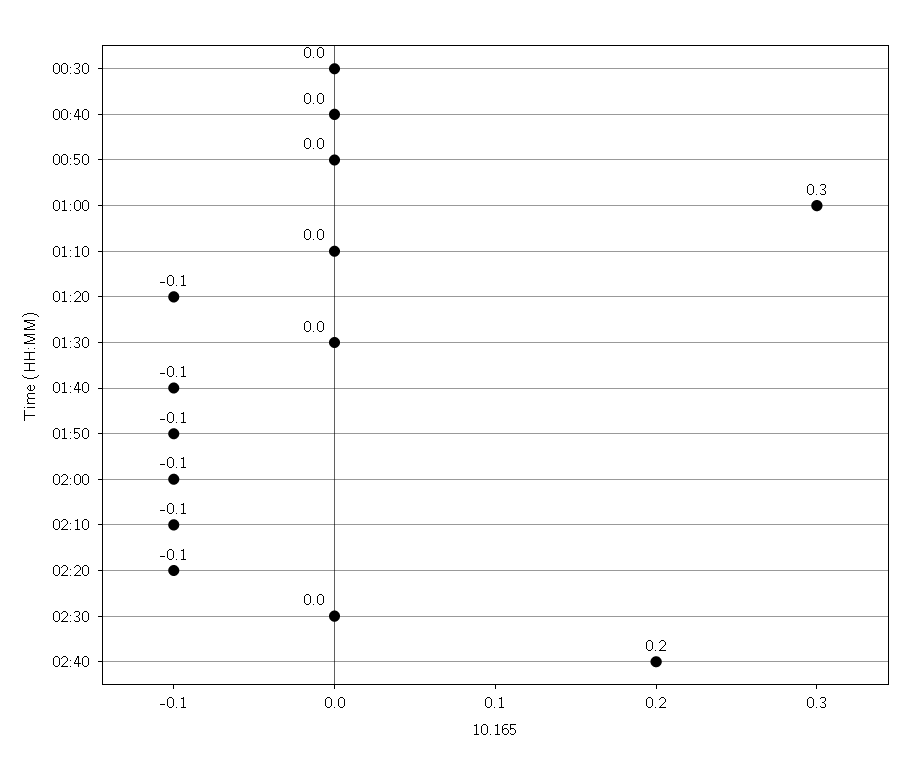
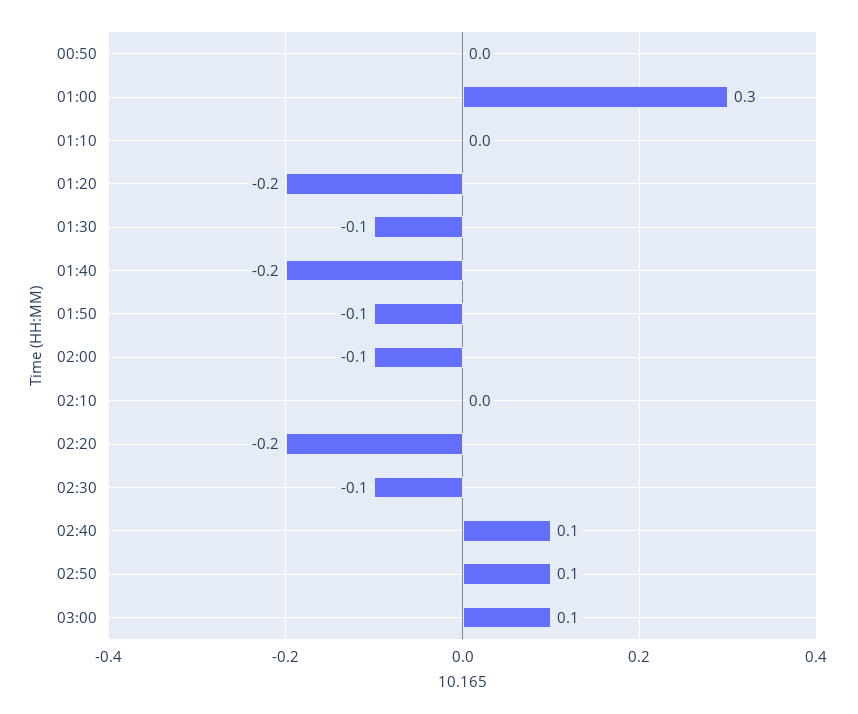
00:30: 0 -> none
00:40: 0 -> none
01:20: -0.1 -> -0.2
01:30: 0 -> -0.1
01:40: -0.1 -> -0.2
02:10: -0.1 -> 0
02:20: -0.1 -> -0.2
02:30: 0 -> -0.1
02:40: 0.2 -> 0.1
02:50: none -> 0.1
03:00: none -> 0.1

